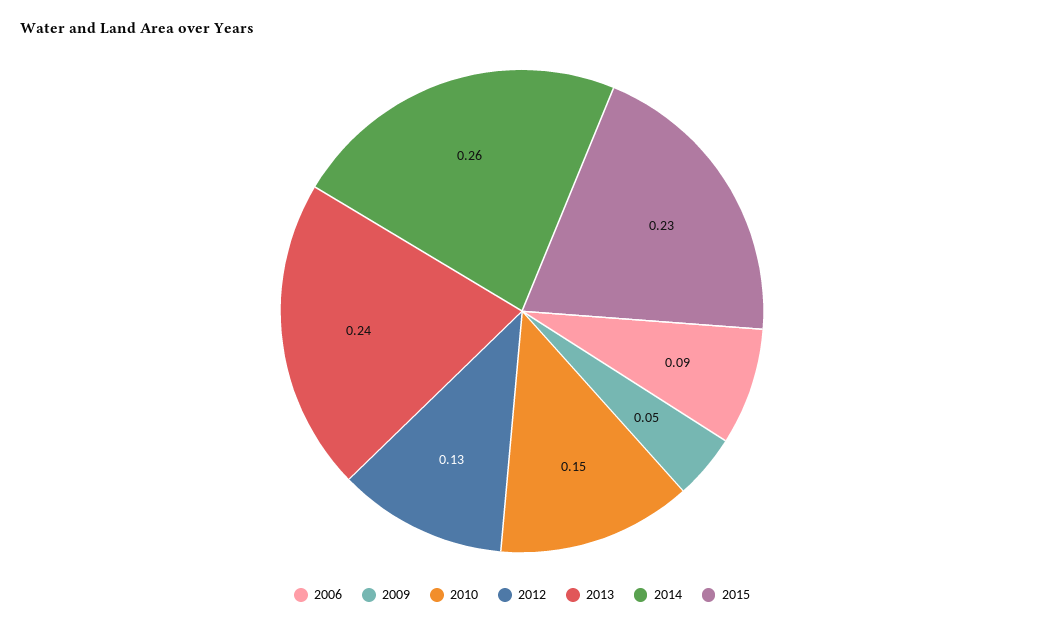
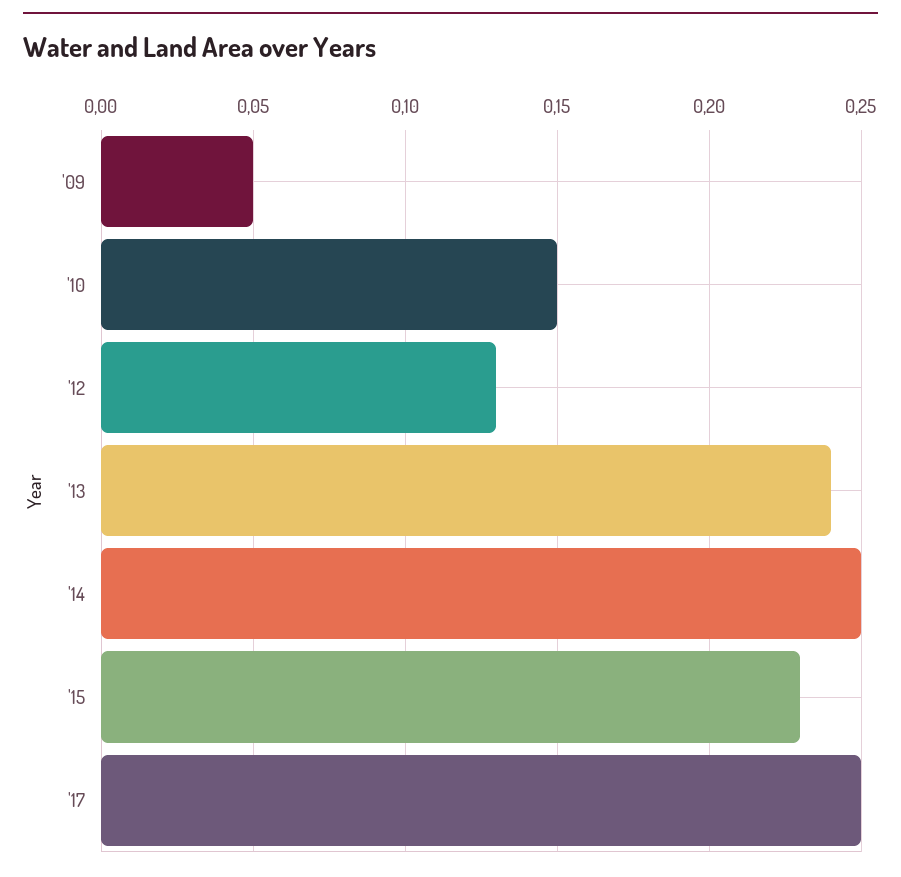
2006: 0.09 -> none
2014: 0.26 -> 0.25
'17: none -> 0.25

